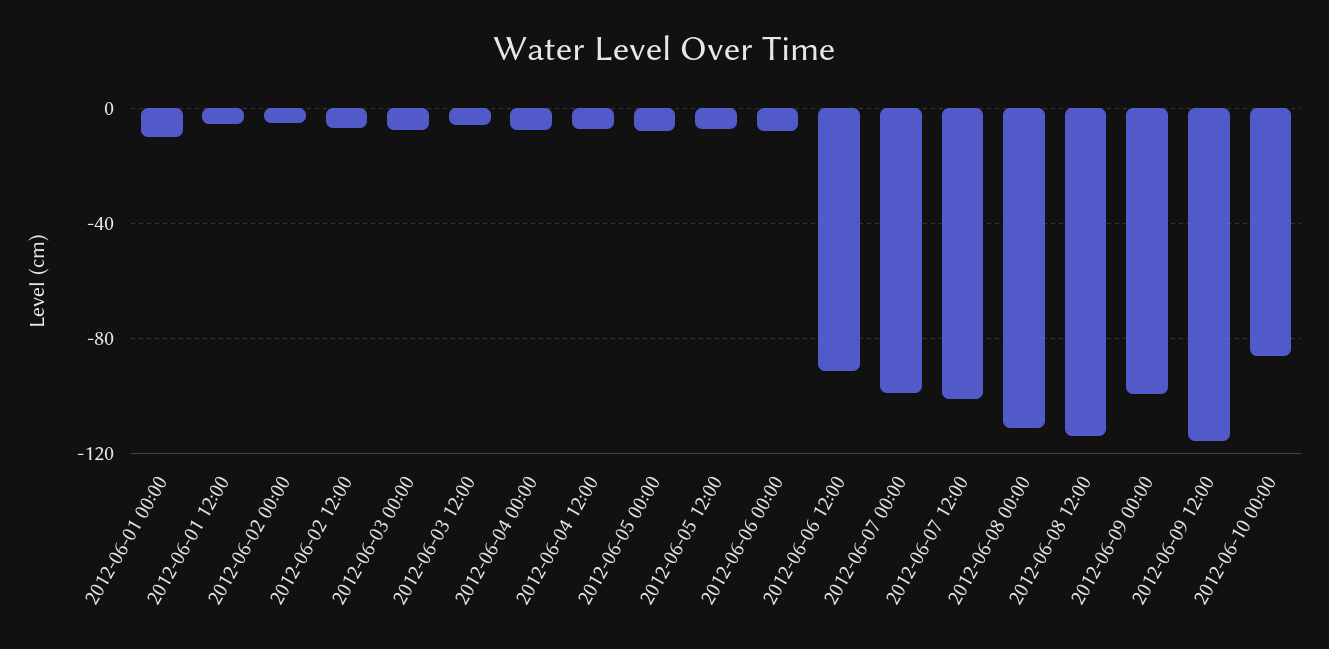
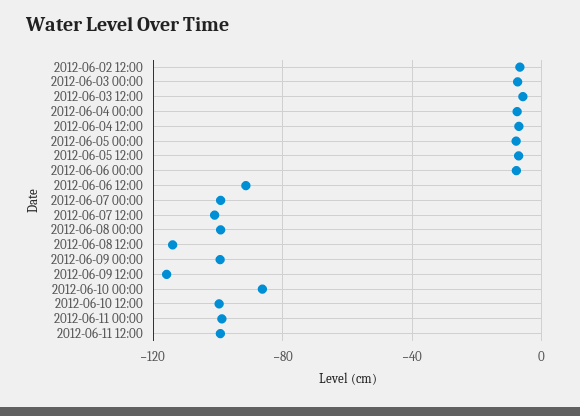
2012-06-01 00:00: -10 -> none
2012-06-01 12:00: -5 -> none
2012-06-02 00:00: -5 -> none
2012-06-08 00:00: -110 -> -100
2012-06-10 12:00: none -> -100
2012-06-11 00:00: none -> -100
2012-06-11 12:00: none -> -100

